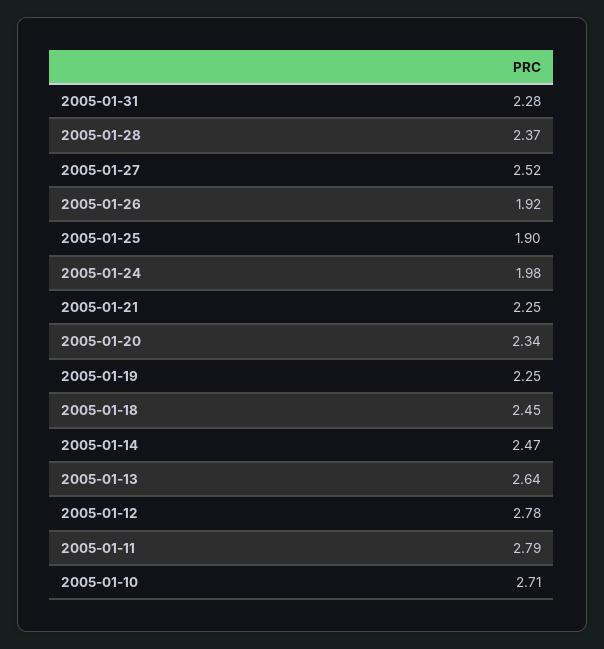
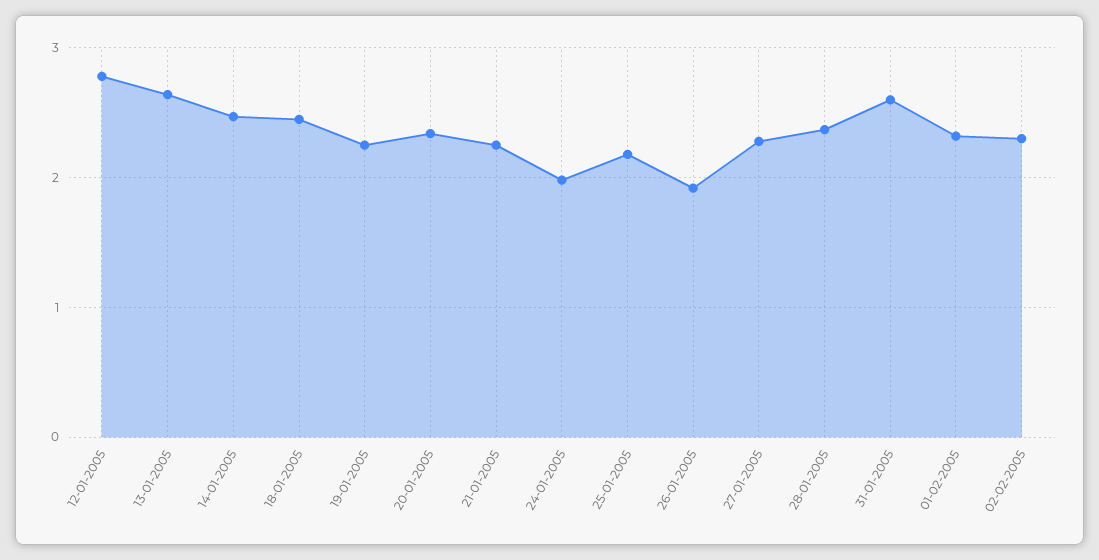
2005-01-31: 2.28 -> 2.6
2005-01-27: 2.52 -> 2.3
2005-01-25: 1.9 -> 2.2
2005-01-11: 2.79 -> none
2005-01-10: 2.71 -> none
01-02-2005: none -> 2.3
02-02-2005: none -> 2.3

